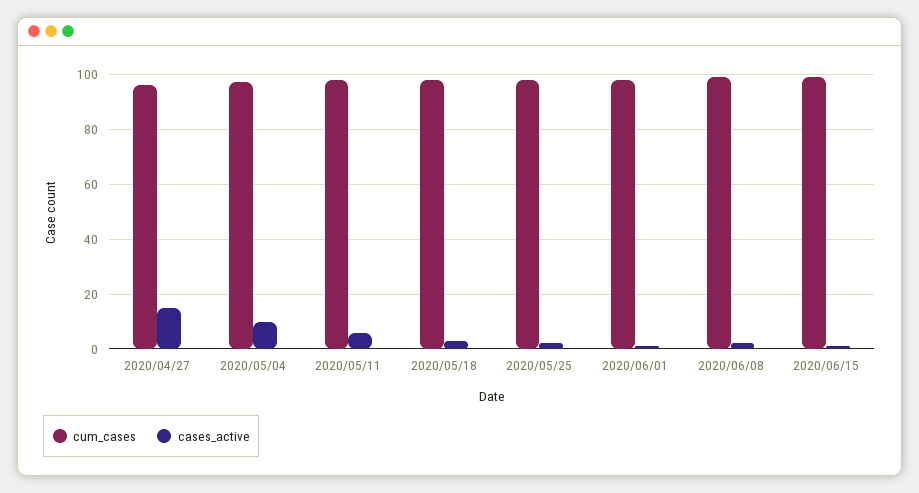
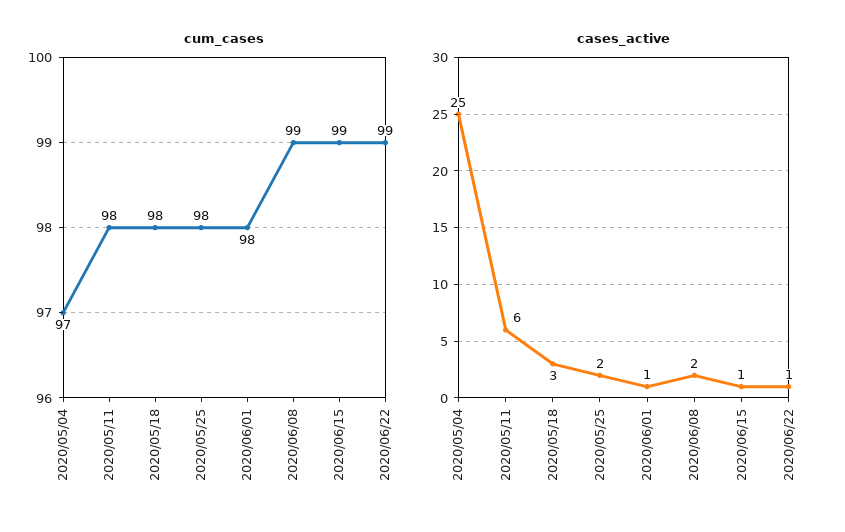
cum_cases, 2020/04/27: 95 -> none
cases_active, 2020/04/27: 15 -> none
cases_active, 2020/05/04: 10 -> 25
cum_cases, 2020/06/22: none -> 99
cases_active, 2020/06/22: none -> 1

